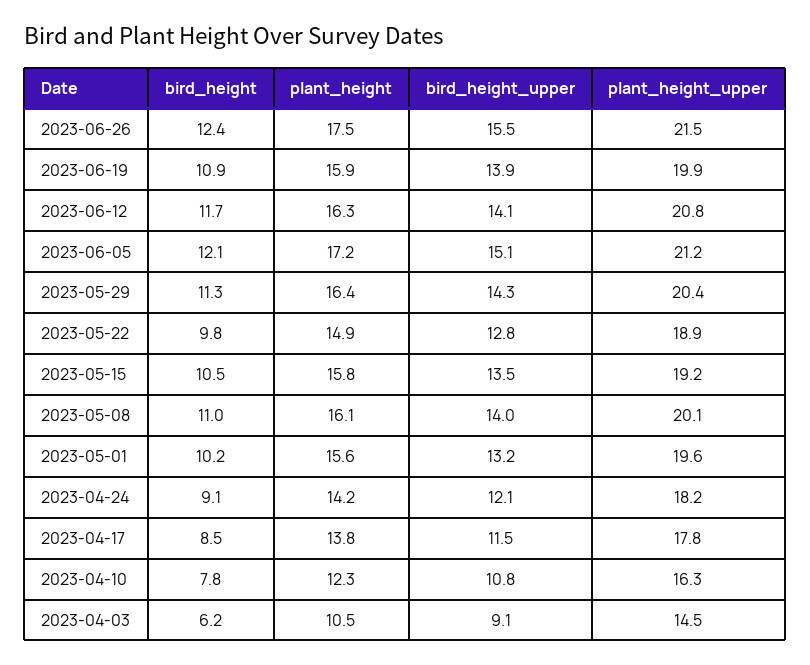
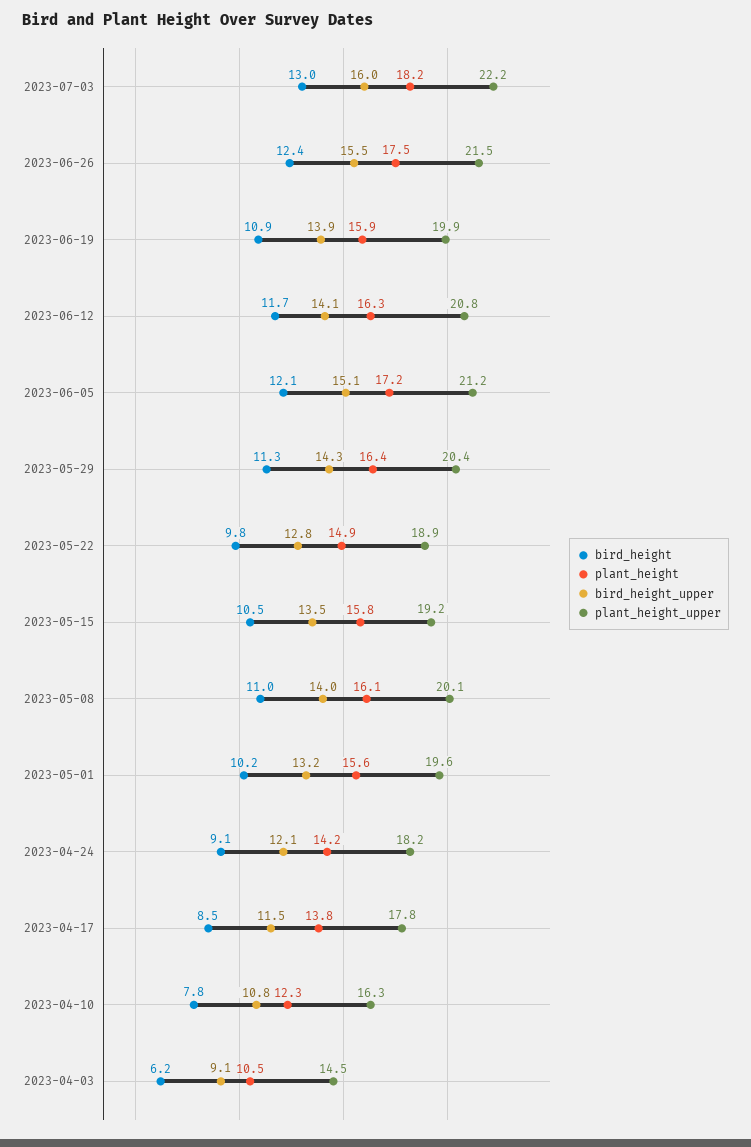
bird_height, 2023-07-03: none -> 13
plant_height, 2023-07-03: none -> 18.2
bird_height_upper, 2023-07-03: none -> 16
plant_height_upper, 2023-07-03: none -> 22.2

